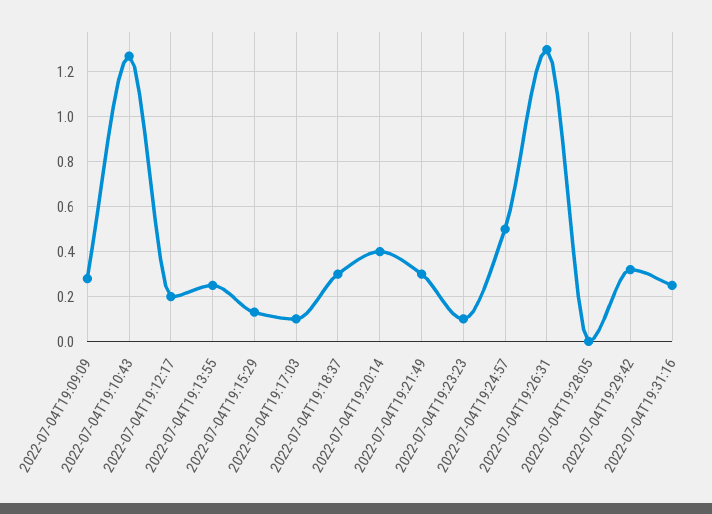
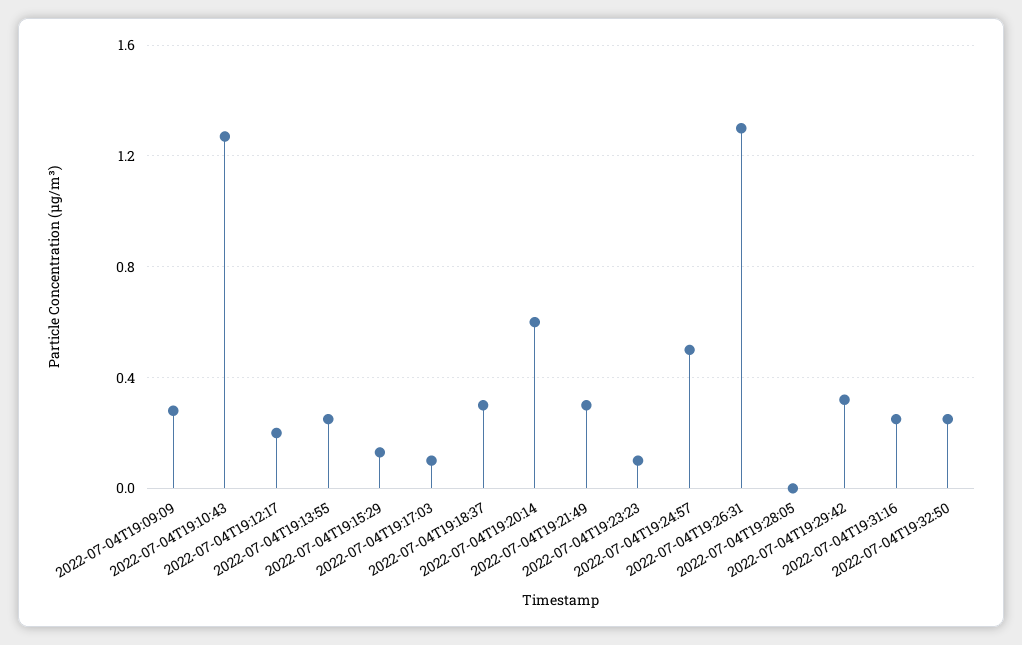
2022-07-04T19:20:14: 0.4 -> 0.6
2022-07-04T19:32:50: none -> 0.25

